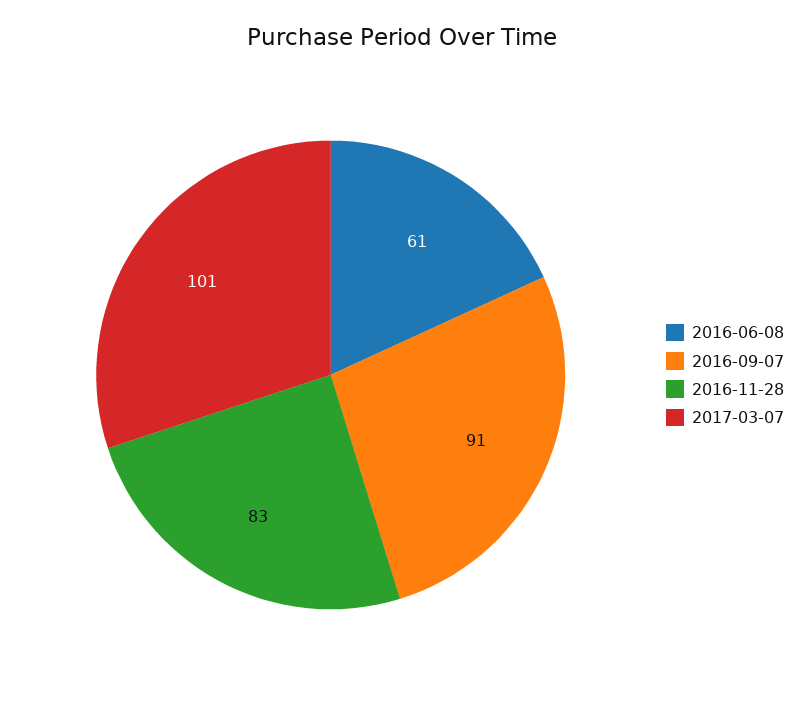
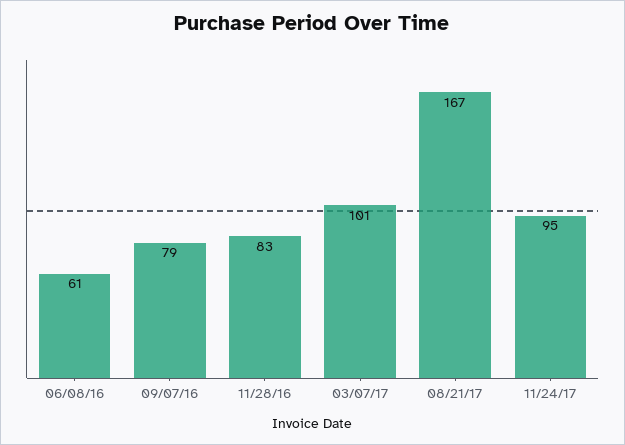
2016-09-07: 91 -> 79
08/21/17: none -> 167
11/24/17: none -> 95

